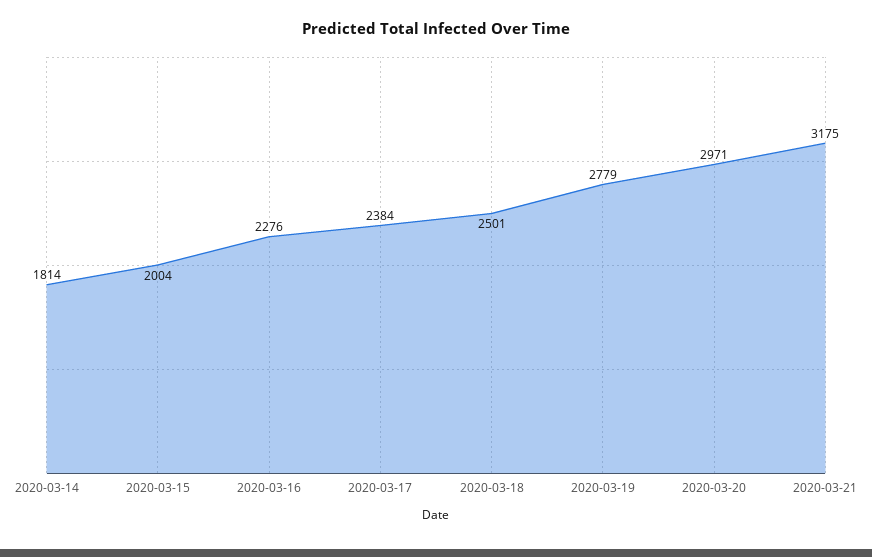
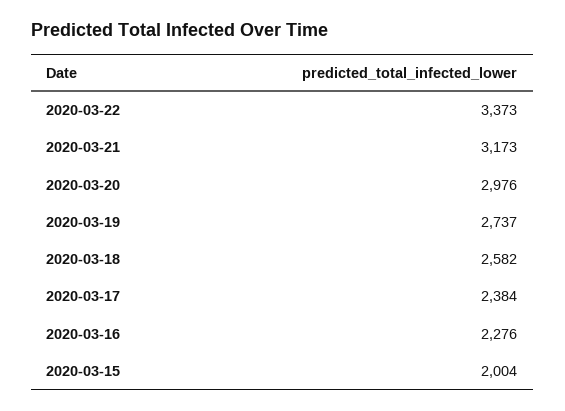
2020-03-14: 1814 -> none
2020-03-18: 2501 -> 2582
2020-03-19: 2779 -> 2737
2020-03-20: 2971 -> 2976
2020-03-21: 3175 -> 3173
2020-03-22: none -> 3373

